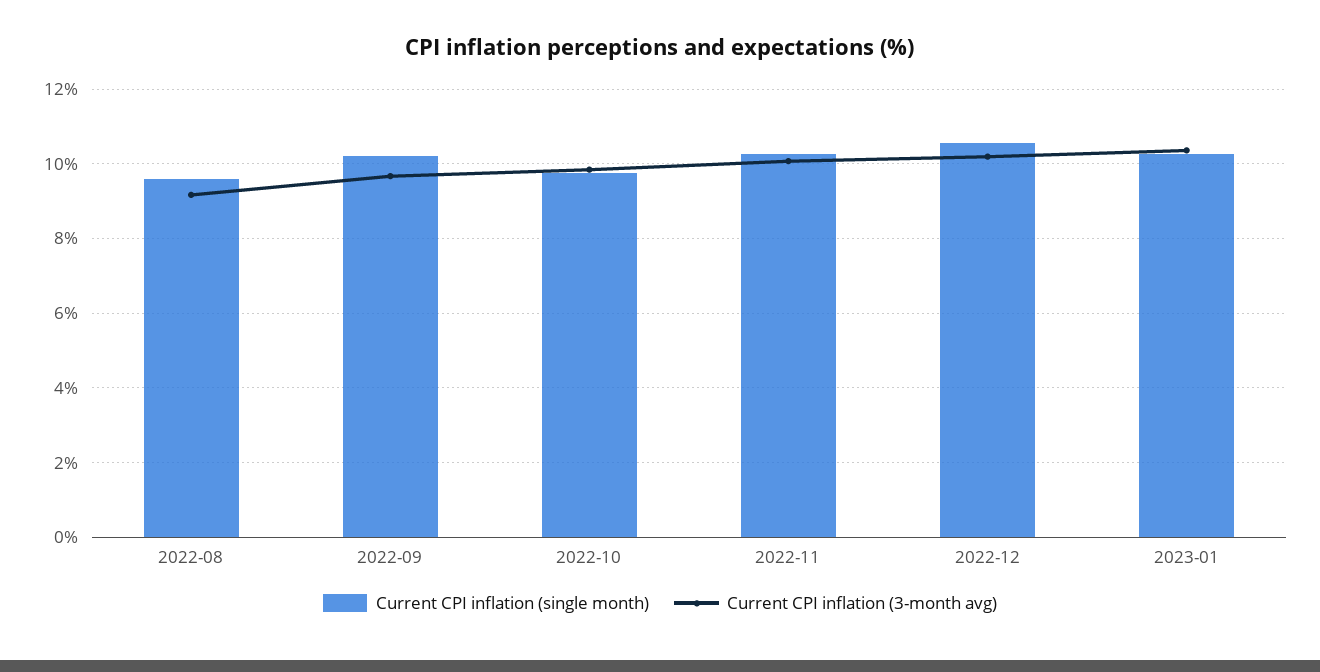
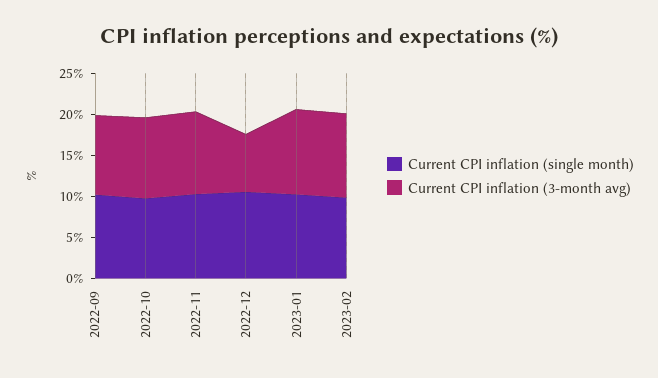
Current CPI inflation (single month), 2022-08: 9.6 -> none
Current CPI inflation (3-month avg), 2022-08: 9.2 -> none
Current CPI inflation (3-month avg), 2022-12: 10.2 -> 7
Current CPI inflation (single month), 2023-02: none -> 10
Current CPI inflation (3-month avg), 2023-02: none -> 10

